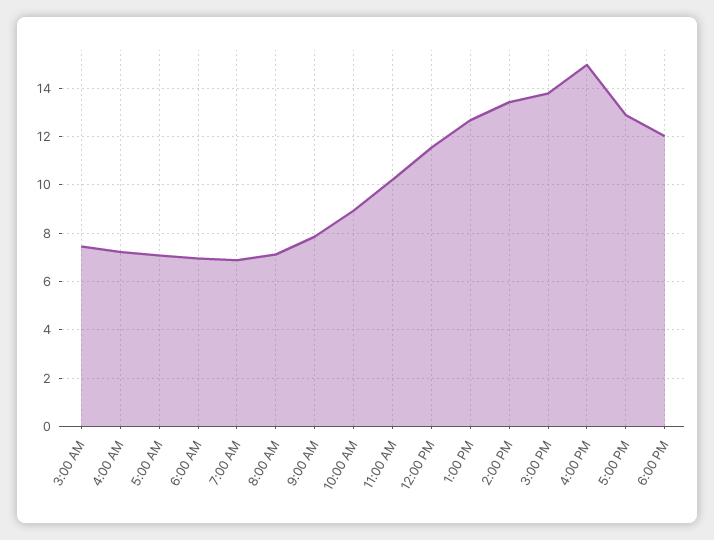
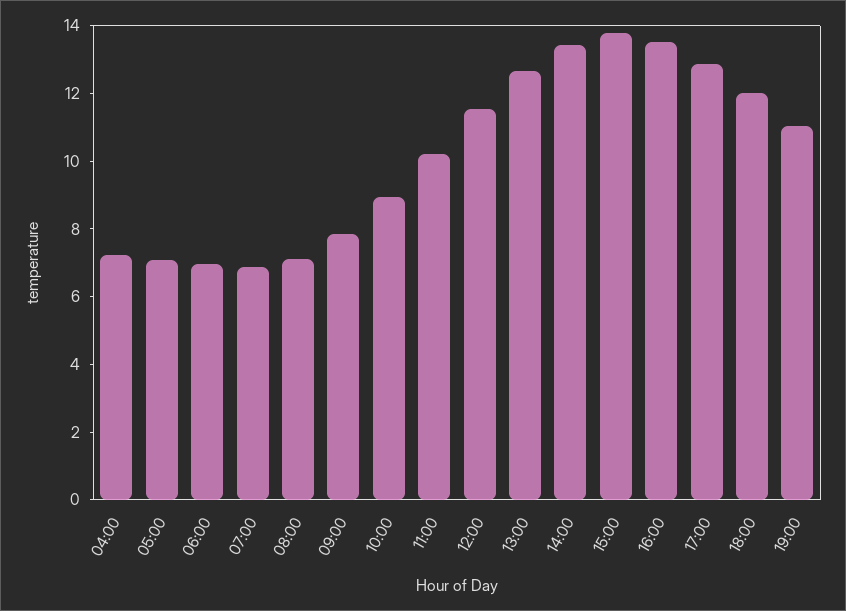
3:00 AM: 7.5 -> none
4:00 PM: 15 -> 13.5
19:00: none -> 11

